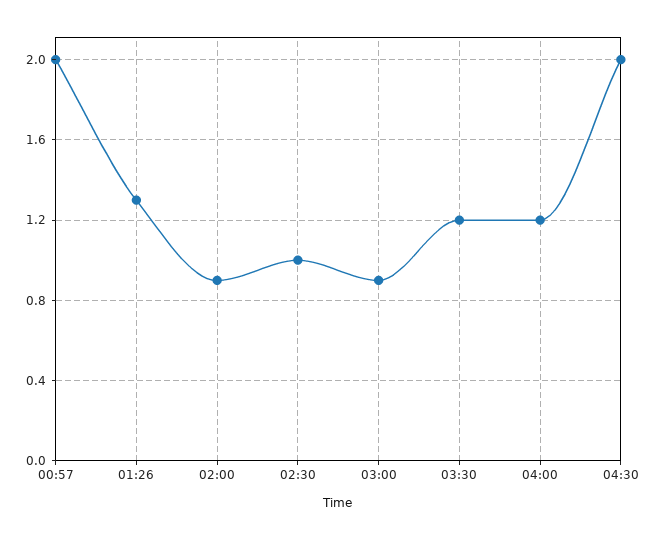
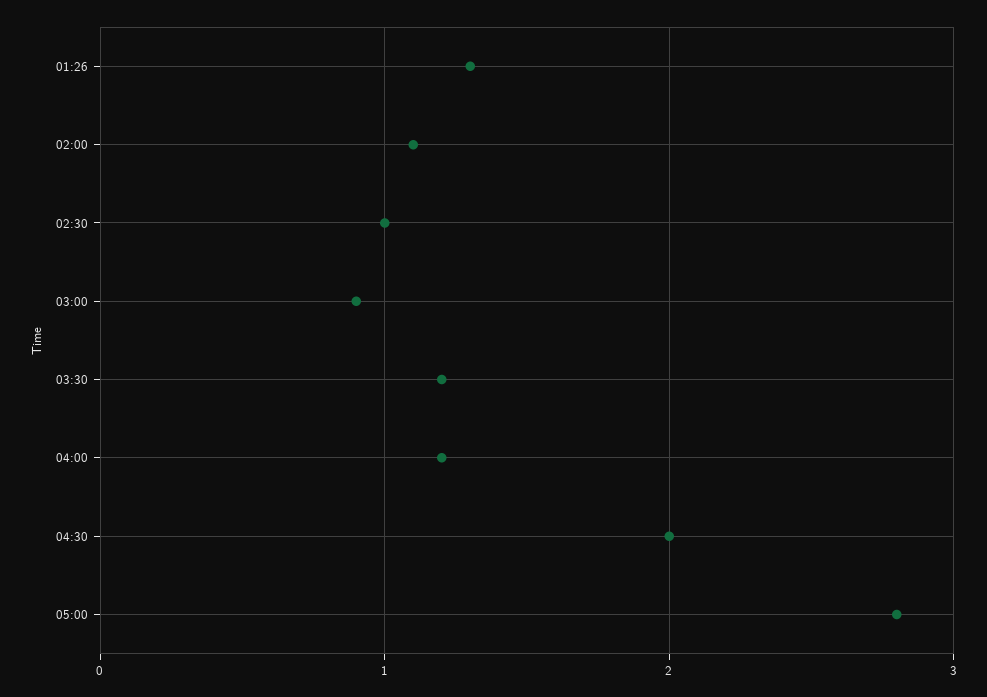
00:57: 2 -> none
02:00: 0.9 -> 1.1
05:00: none -> 2.8

